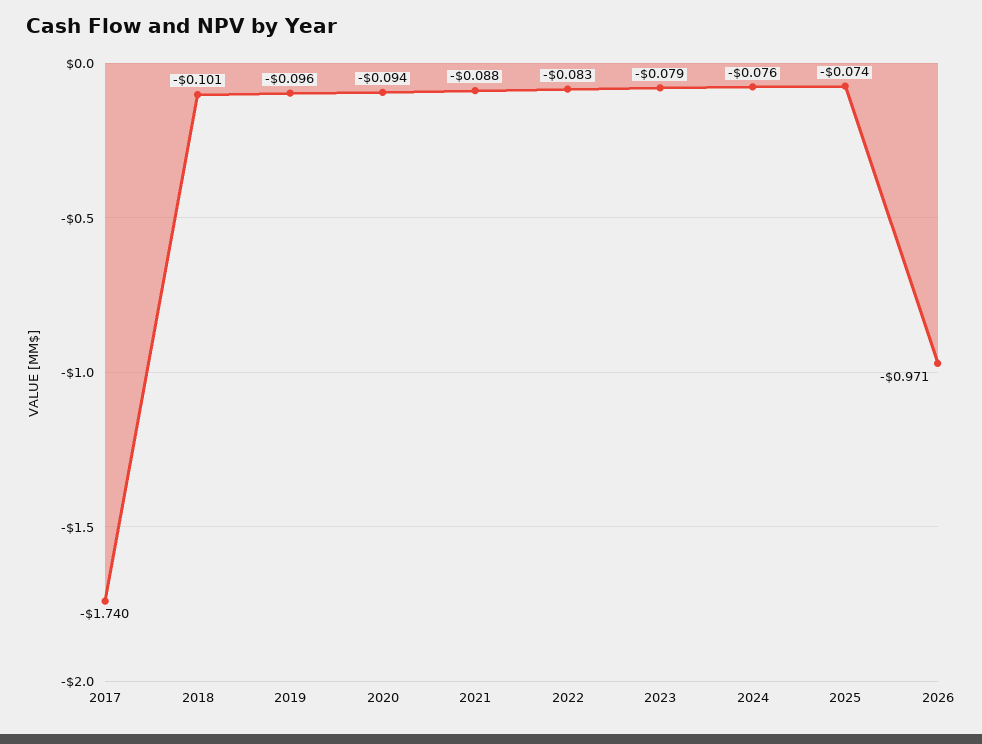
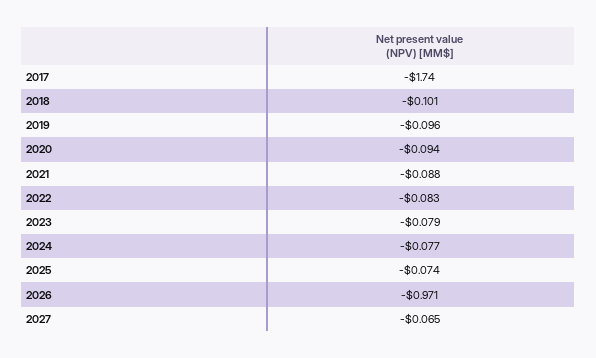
2024: -0.076 -> -0.077
2027: none -> -0.065

